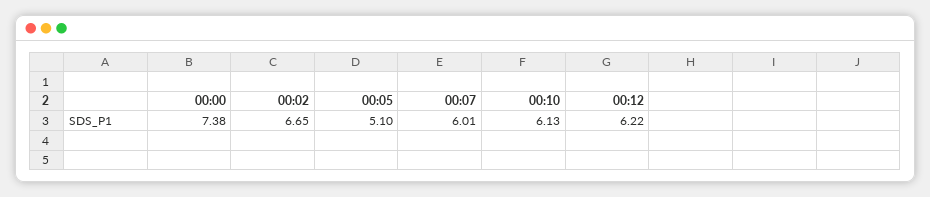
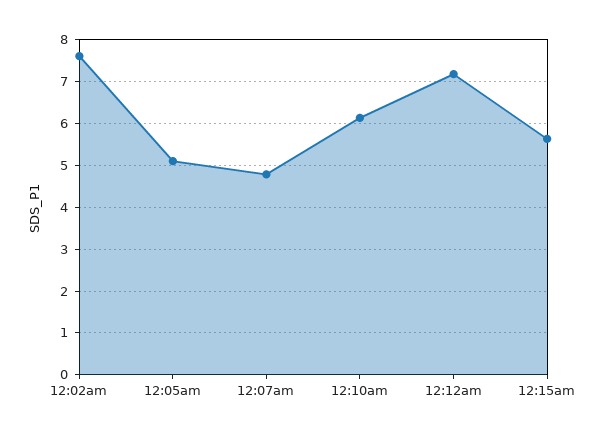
00:00: 7.38 -> none
00:02: 6.65 -> 7.6
00:07: 6.01 -> 4.8
00:12: 6.22 -> 7.2
12:15am: none -> 5.6

